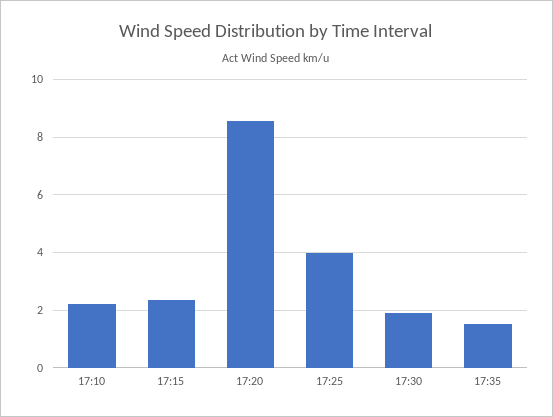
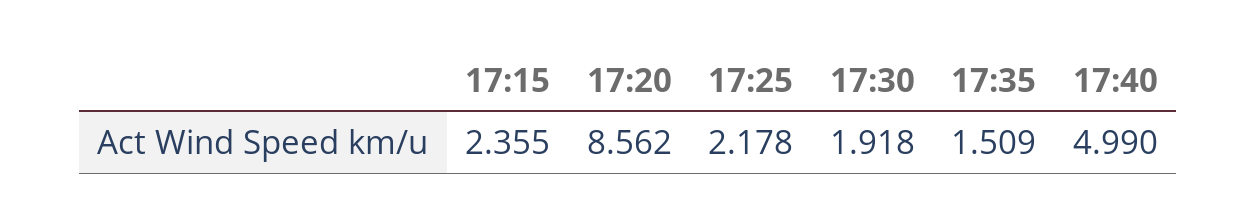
17:10: 2.25 -> none
17:25: 4 -> 2.178
17:40: none -> 4.99

